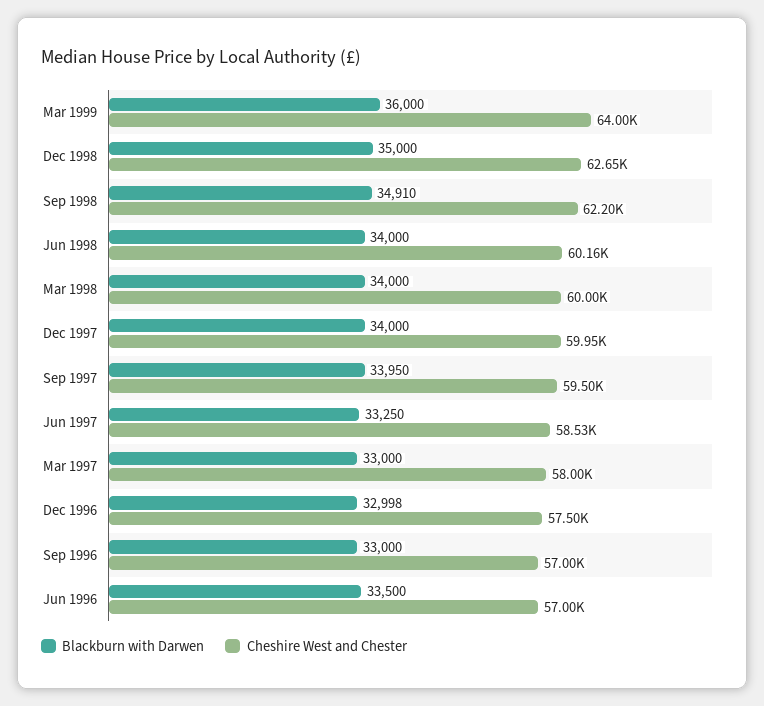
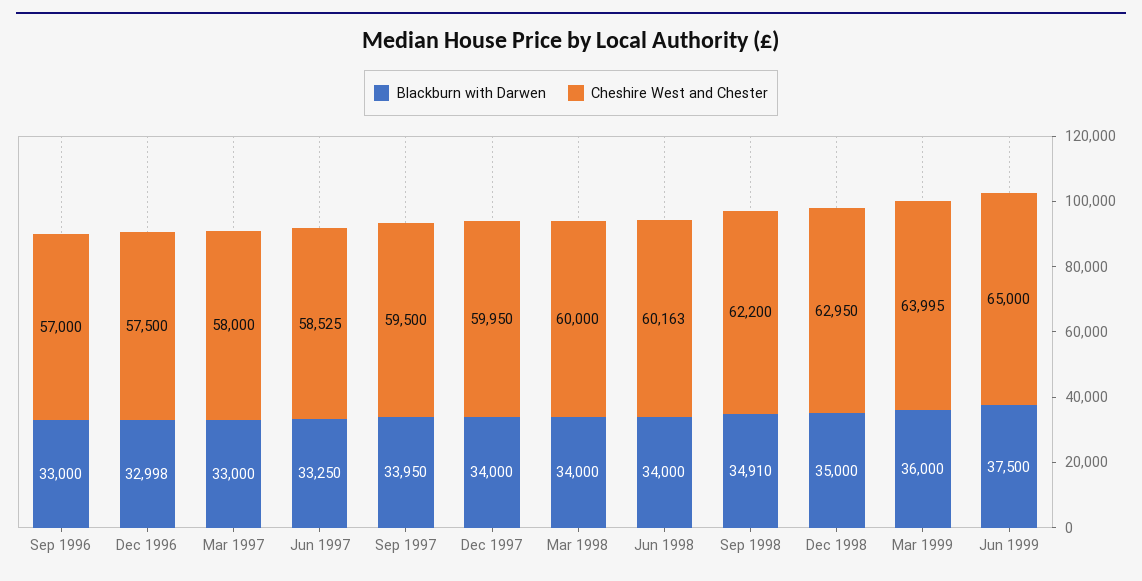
Cheshire West and Chester, Dec 1998: 62650 -> 62950
Blackburn with Darwen, Jun 1996: 33500 -> none
Cheshire West and Chester, Jun 1996: 57000 -> none
Blackburn with Darwen, Jun 1999: none -> 37500
Cheshire West and Chester, Jun 1999: none -> 65000

